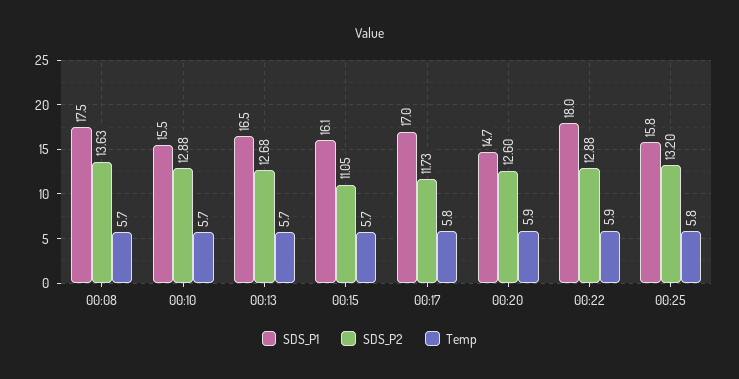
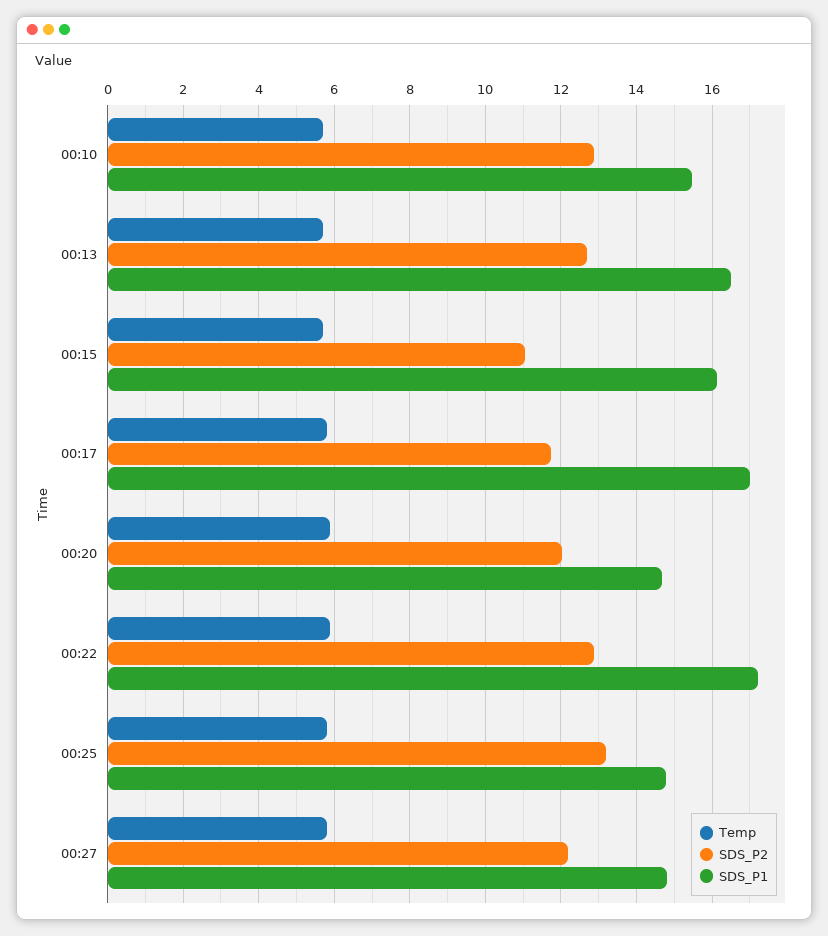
SDS_P1, 00:08: 17.5 -> none
SDS_P2, 00:08: 13.63 -> none
Temp, 00:08: 5.7 -> none
SDS_P2, 00:20: 12.6 -> 12
SDS_P1, 00:22: 18 -> 17.2
SDS_P1, 00:25: 15.8 -> 14.8
Temp, 00:27: none -> 5.8
SDS_P2, 00:27: none -> 12.2
SDS_P1, 00:27: none -> 14.8

